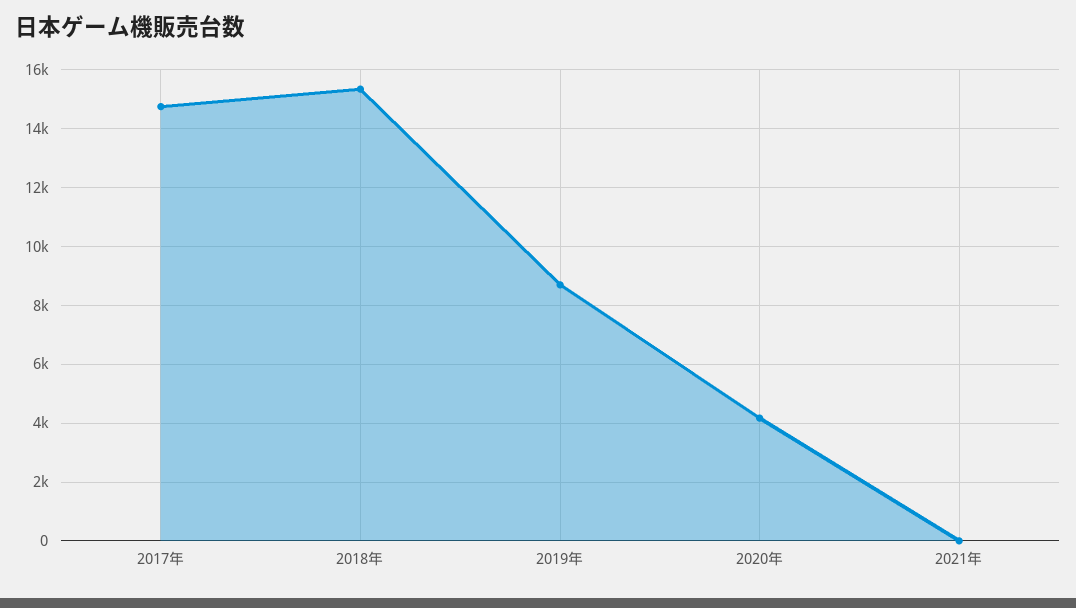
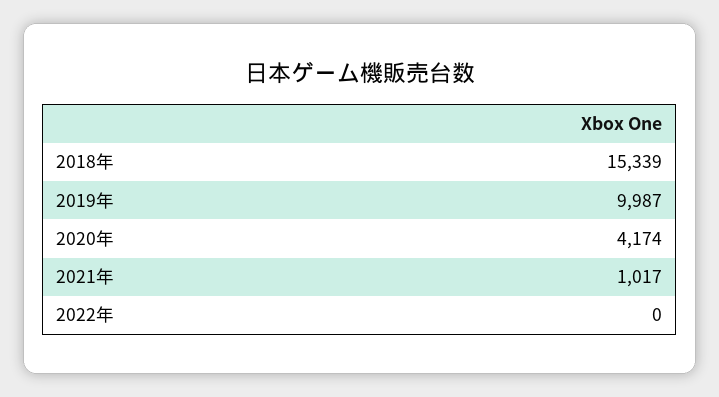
2017年: 14750 -> none
2019年: 8750 -> 9987
2021年: 0 -> 1017
2022年: none -> 0

